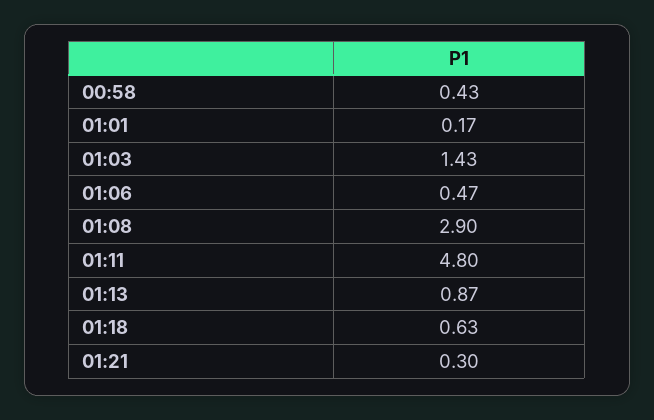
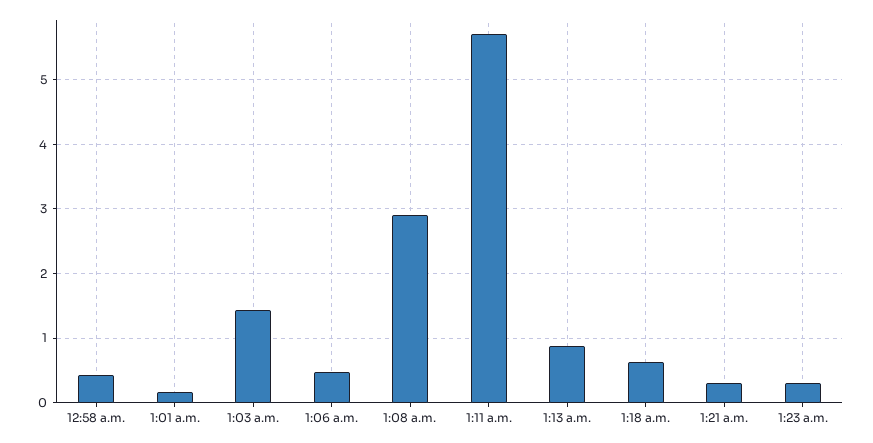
01:11: 4.8 -> 5.7
1:23 a.m.: none -> 0.3

